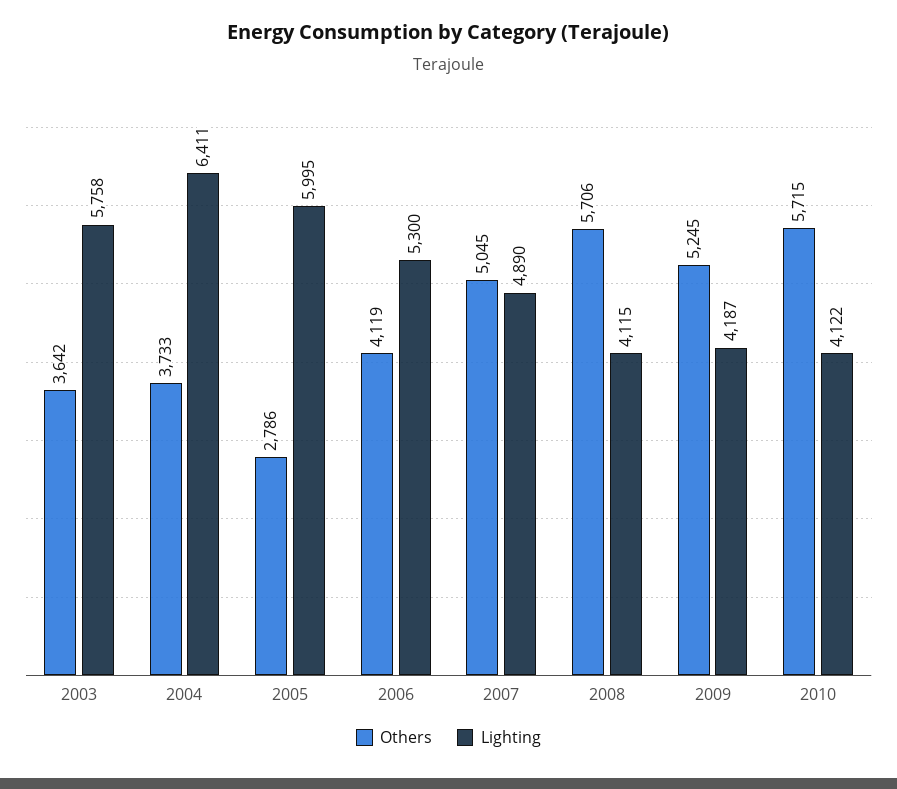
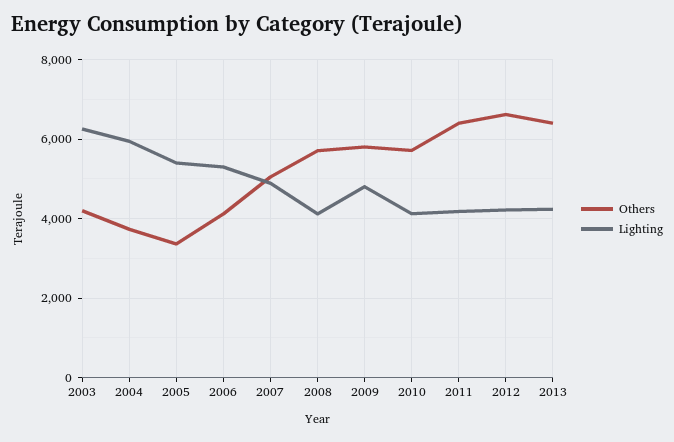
Others, 2003: 3642 -> 4200
Lighting, 2003: 5758 -> 6200
Lighting, 2004: 6411 -> 6000
Others, 2005: 2786 -> 3400
Lighting, 2005: 5995 -> 5400
Others, 2009: 5245 -> 5800
Lighting, 2009: 4187 -> 4800
Others, 2011: none -> 6400
Lighting, 2011: none -> 4200
Others, 2012: none -> 6600
Lighting, 2012: none -> 4200
Others, 2013: none -> 6400
Lighting, 2013: none -> 4200

